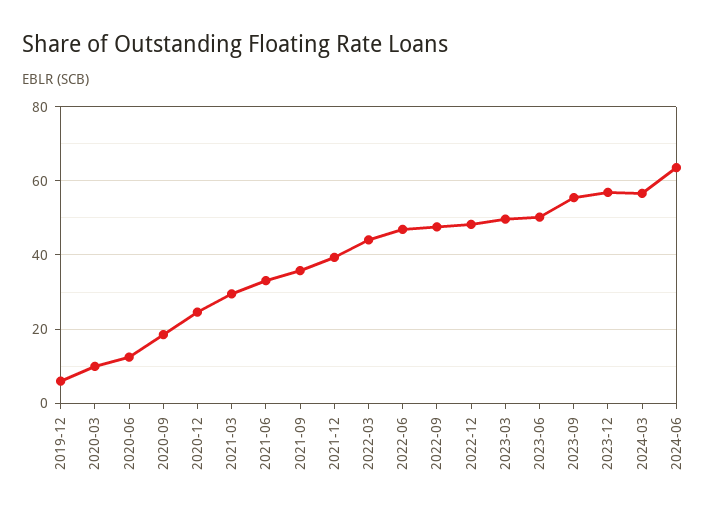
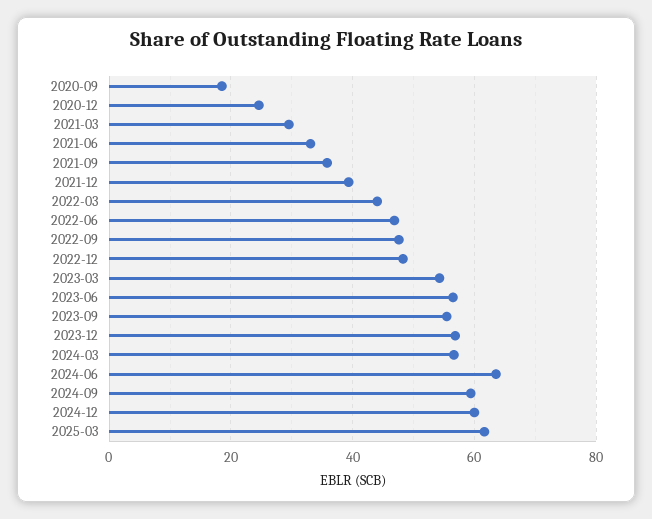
2019-12: 6 -> none
2020-03: 10 -> none
2020-06: 12 -> none
2023-03: 50 -> 54
2023-06: 50 -> 56
2024-09: none -> 60
2024-12: none -> 60
2025-03: none -> 62

